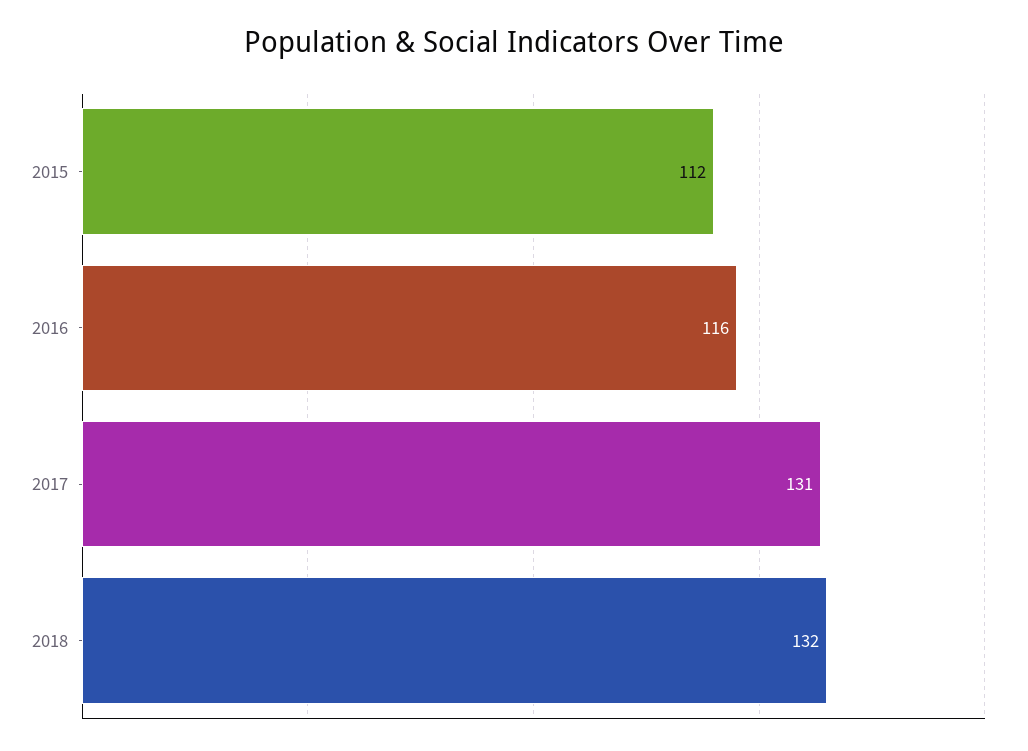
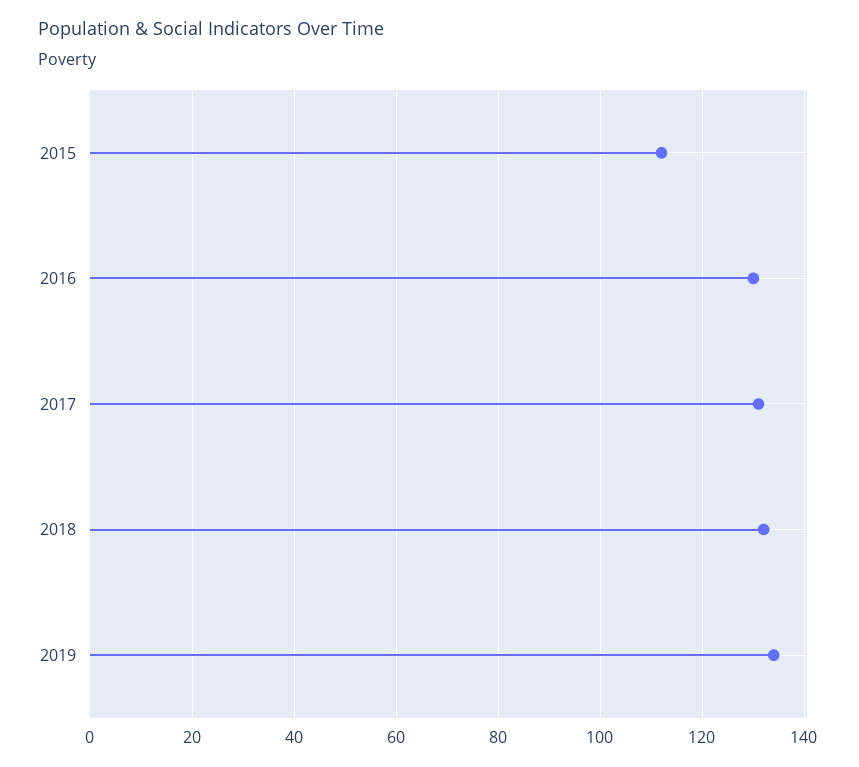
2016: 116 -> 130
2019: none -> 135

